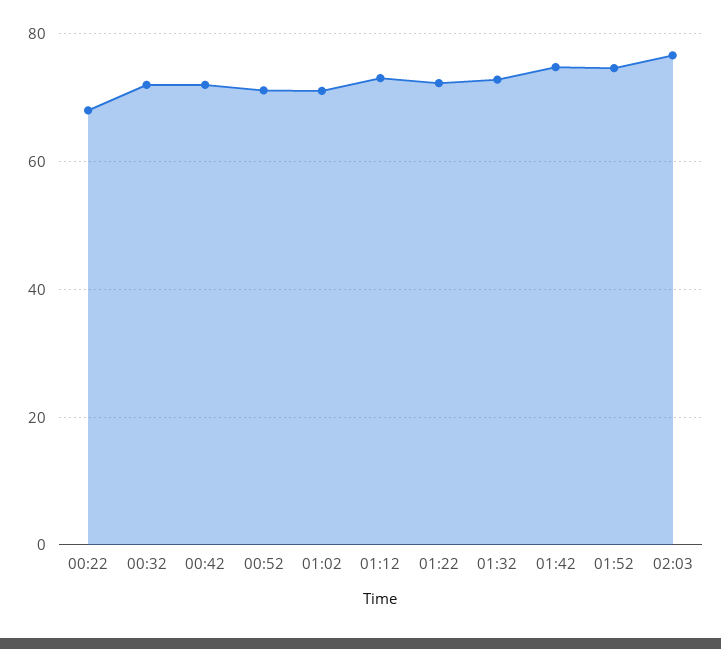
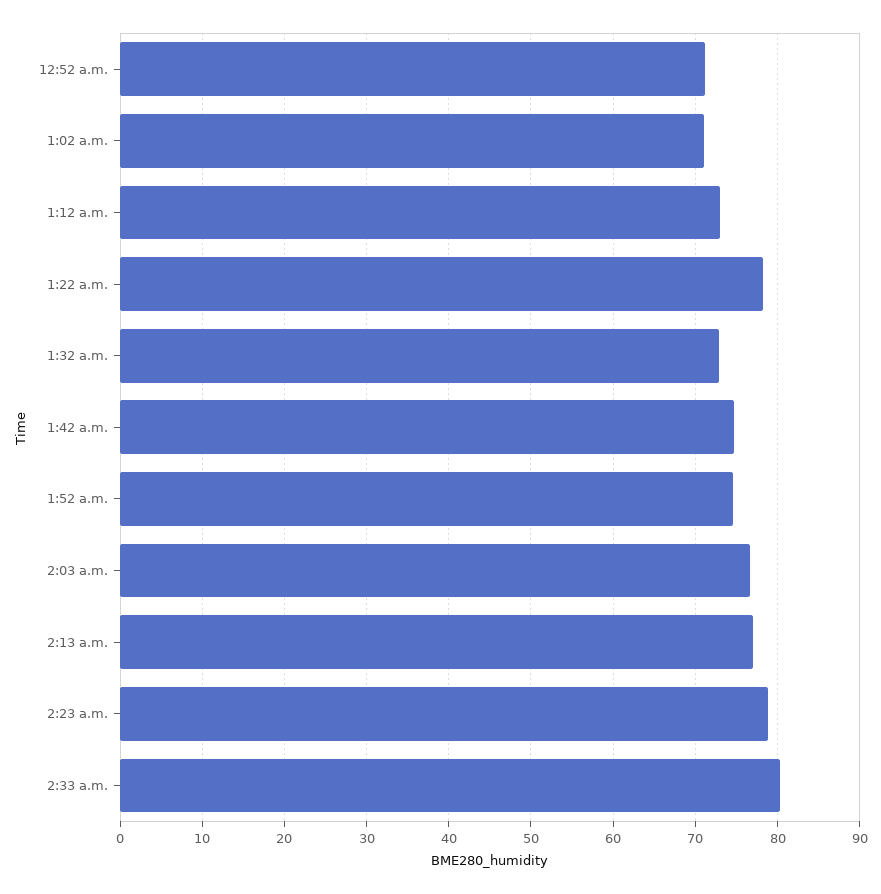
00:22: 68 -> none
00:32: 72 -> none
00:42: 72 -> none
01:22: 72 -> 78
2:13 a.m.: none -> 77
2:23 a.m.: none -> 79
2:33 a.m.: none -> 80

